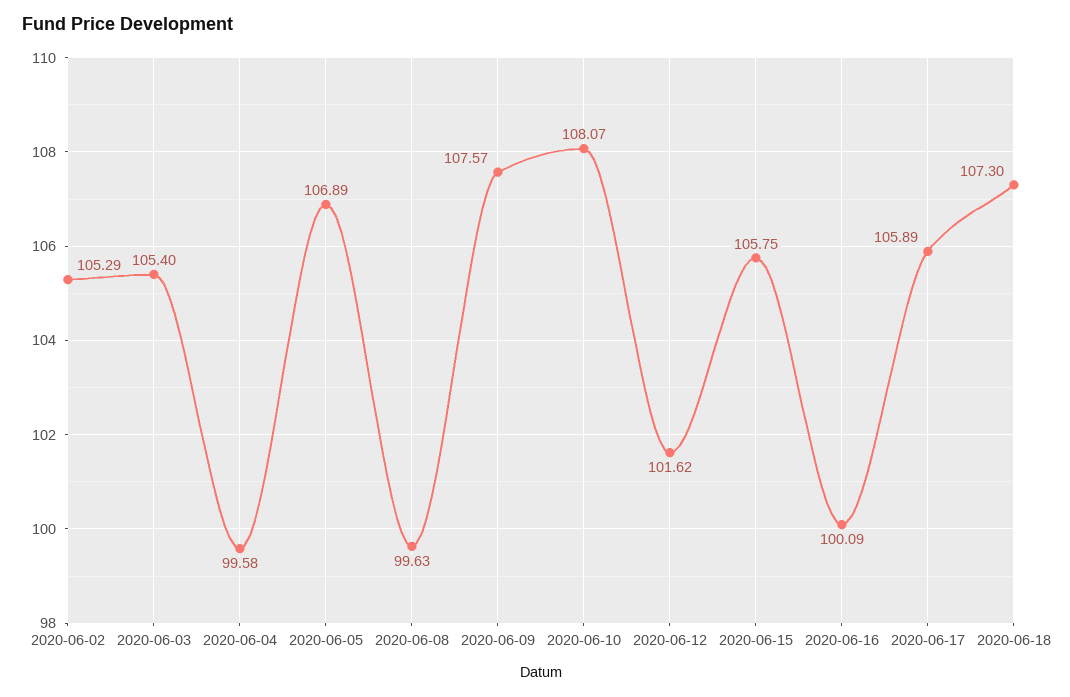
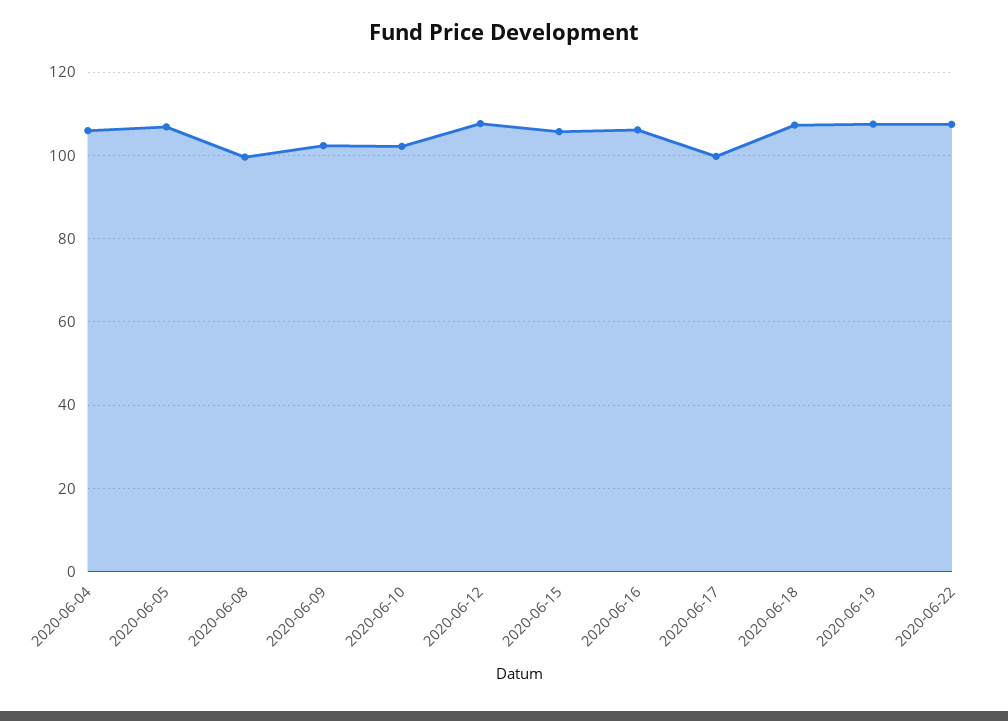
2020-06-02: 105.29 -> none
2020-06-03: 105.4 -> none
2020-06-04: 99.58 -> 106
2020-06-09: 107.57 -> 102
2020-06-10: 108.07 -> 102
2020-06-12: 101.62 -> 108
2020-06-16: 100.09 -> 106
2020-06-17: 105.89 -> 100
2020-06-19: none -> 108
2020-06-22: none -> 108

